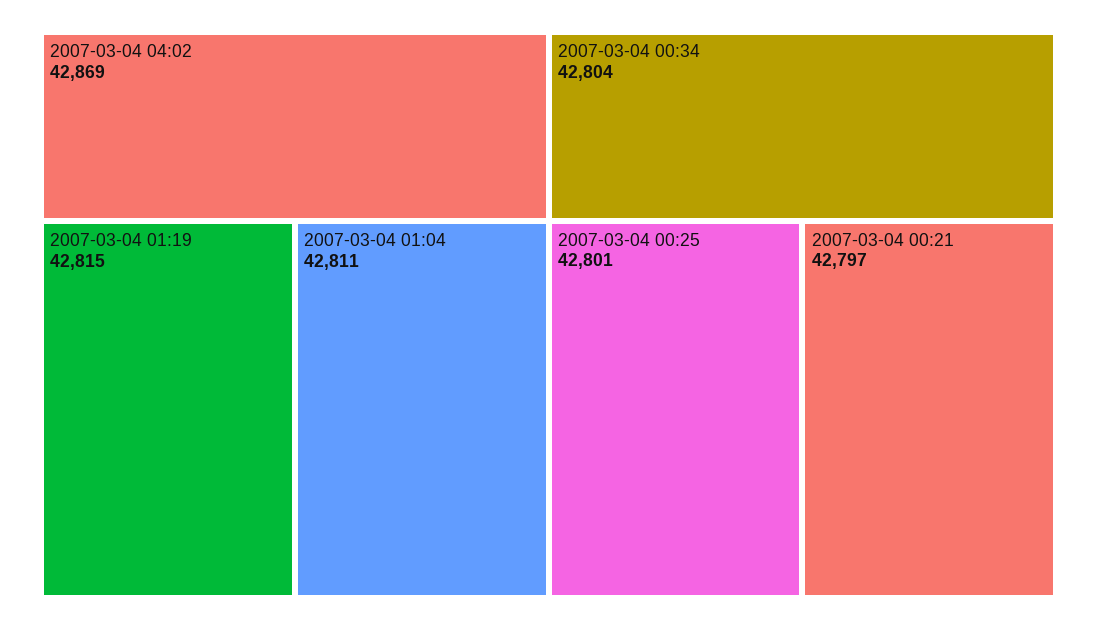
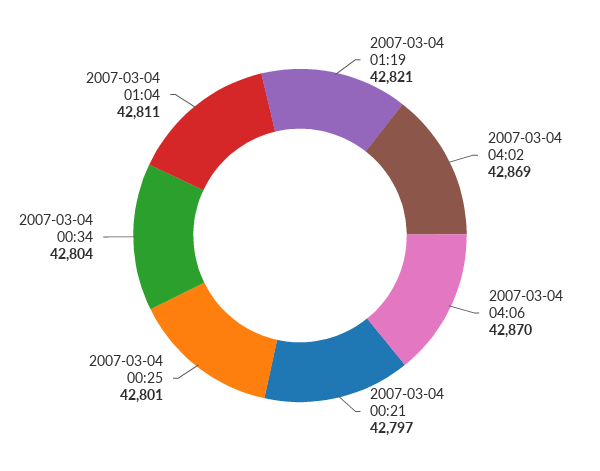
2007-03-04 01:19: 42815 -> 42821
2007-03-04 04:06: none -> 42870

